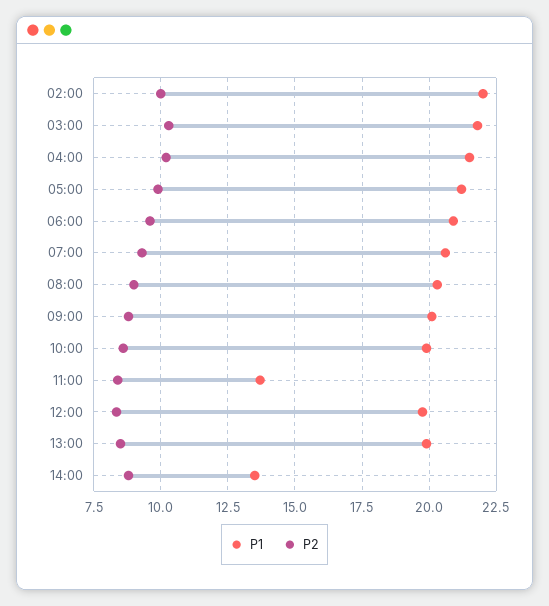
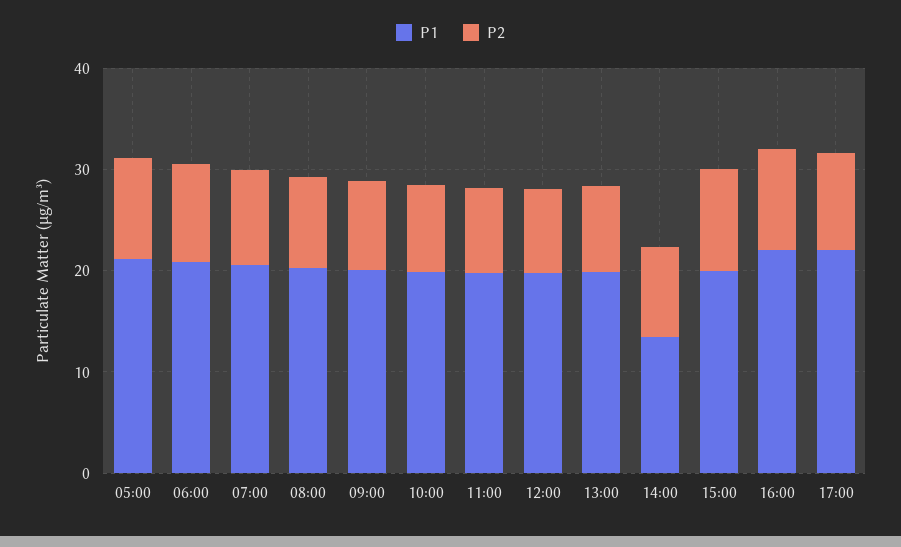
P1, 02:00: 22 -> none
P2, 02:00: 10 -> none
P1, 03:00: 21.75 -> none
P2, 03:00: 10.25 -> none
P1, 04:00: 21.5 -> none
P2, 04:00: 10.25 -> none
P1, 11:00: 13.75 -> 20
P1, 15:00: none -> 20
P2, 15:00: none -> 10
P1, 16:00: none -> 22
P2, 16:00: none -> 10
P1, 17:00: none -> 22
P2, 17:00: none -> 10

